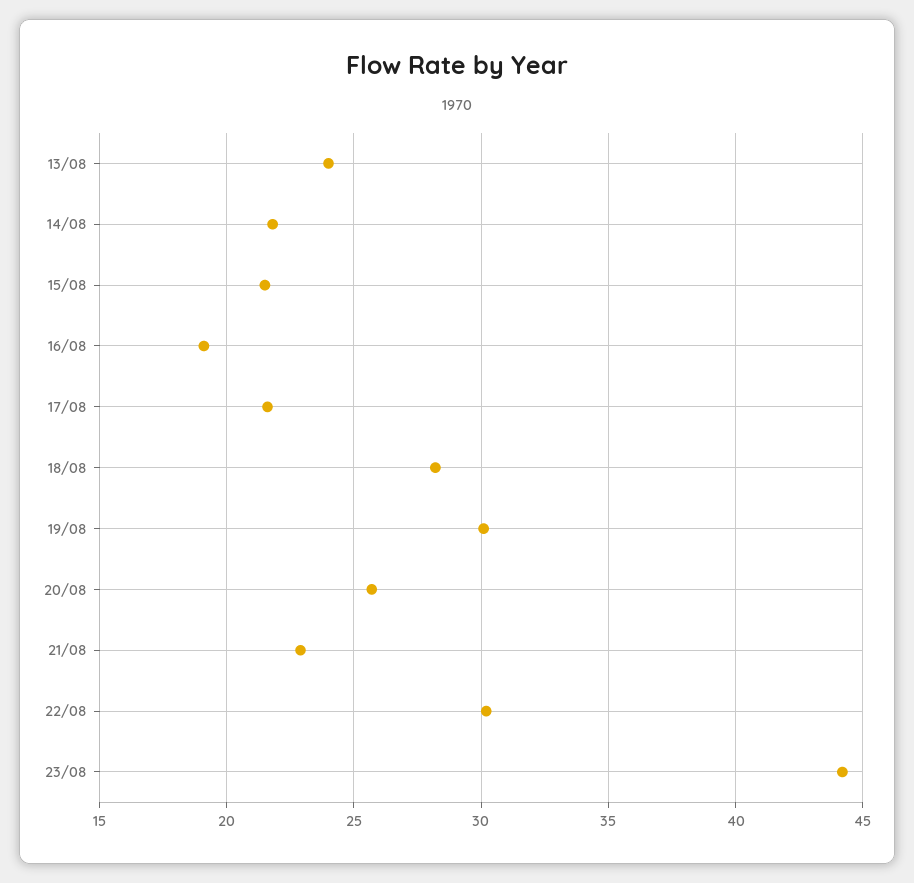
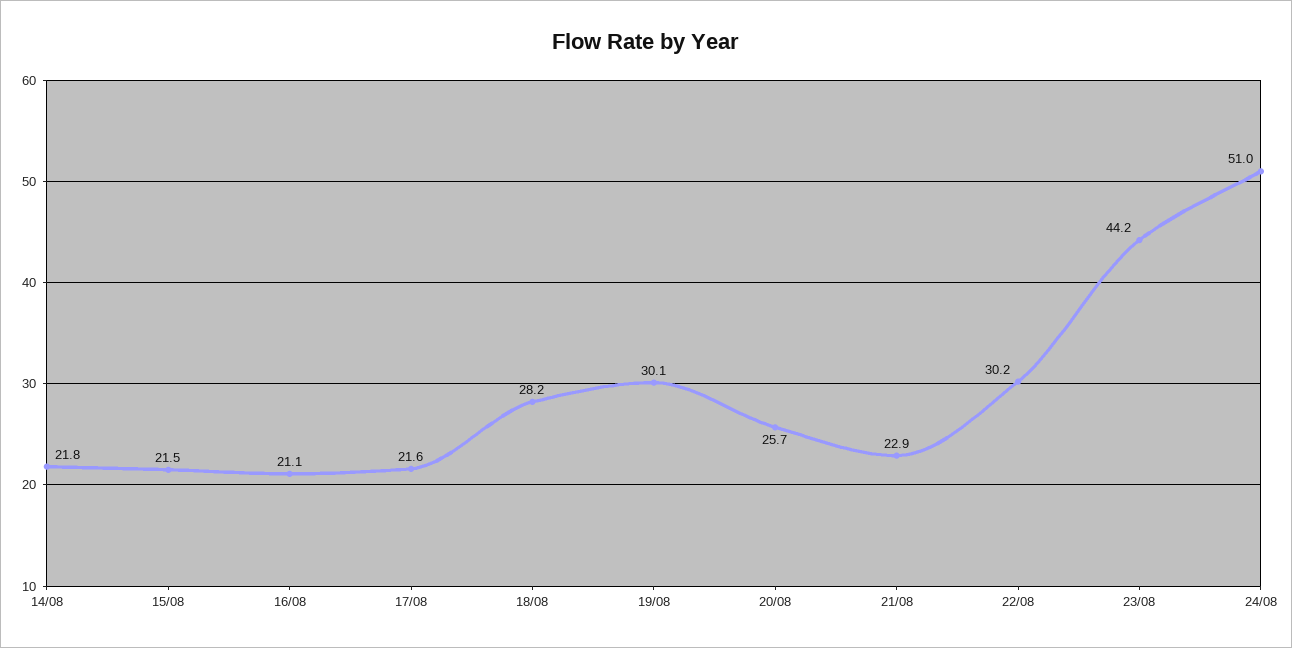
13/08: 24 -> none
16/08: 19 -> 21.1
24/08: none -> 51

